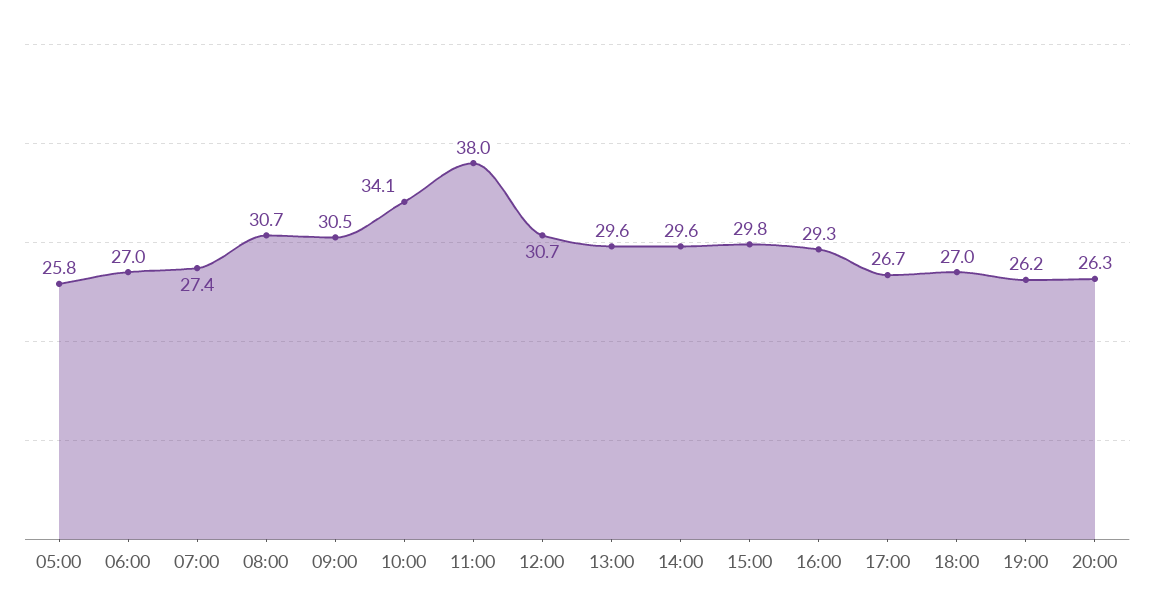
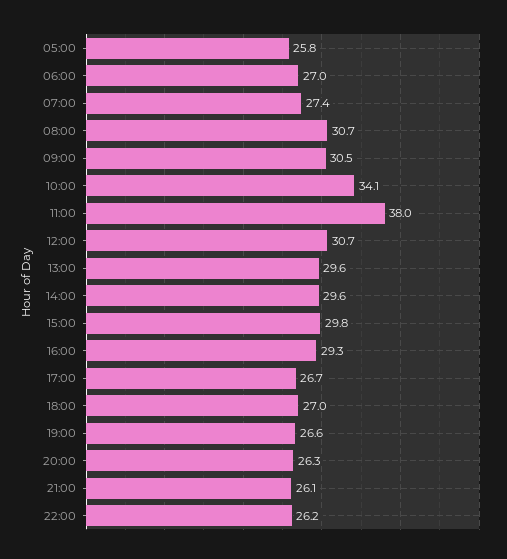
19:00: 26.2 -> 26.6
21:00: none -> 26.1
22:00: none -> 26.2

